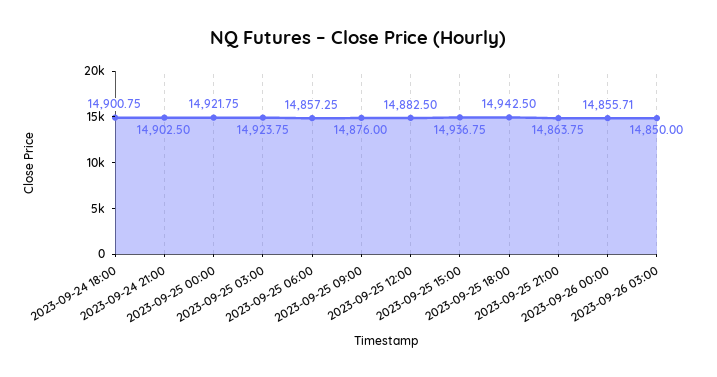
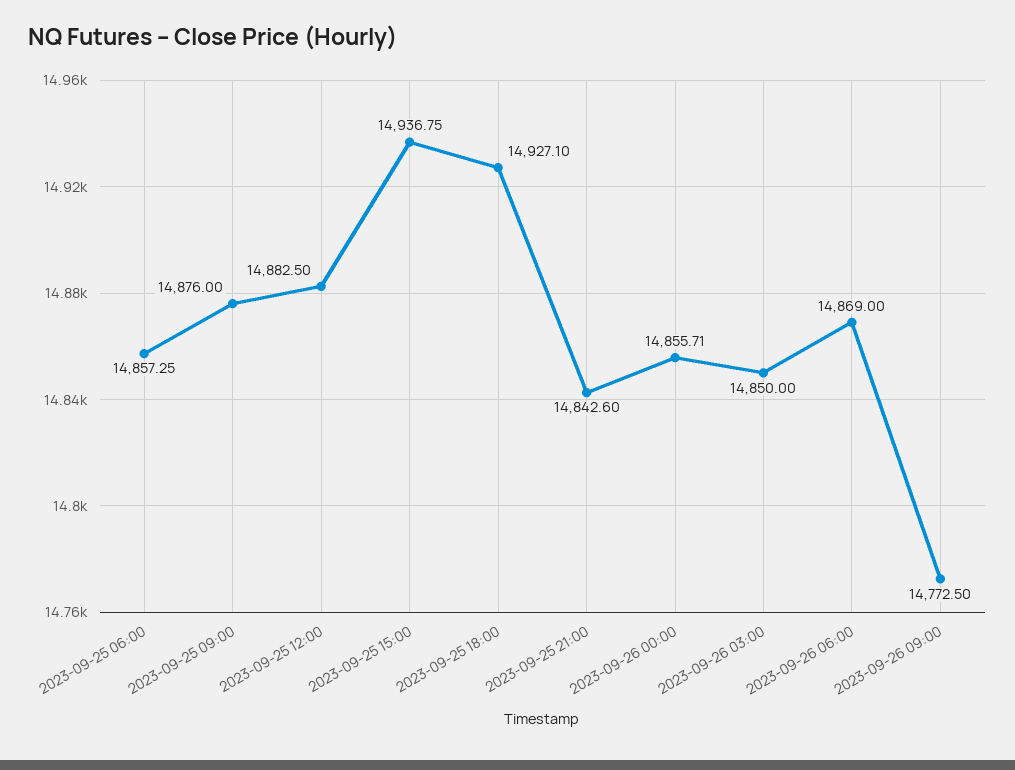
2023-09-24 18:00: 14900.75 -> none
2023-09-24 21:00: 14902.5 -> none
2023-09-25 00:00: 14921.75 -> none
2023-09-25 03:00: 14923.75 -> none
2023-09-25 18:00: 14942.5 -> 14927.1
2023-09-25 21:00: 14863.75 -> 14842.6
2023-09-26 06:00: none -> 14869
2023-09-26 09:00: none -> 14772.5

